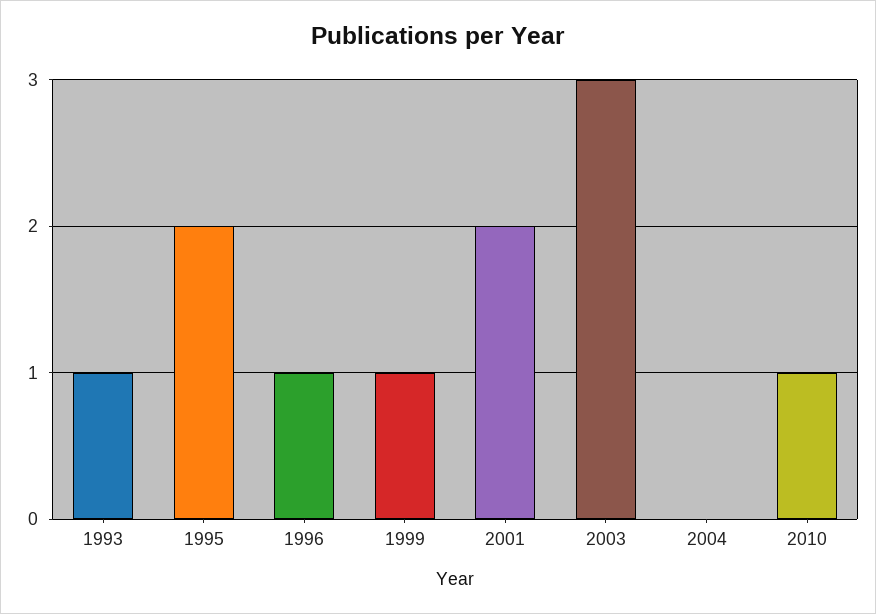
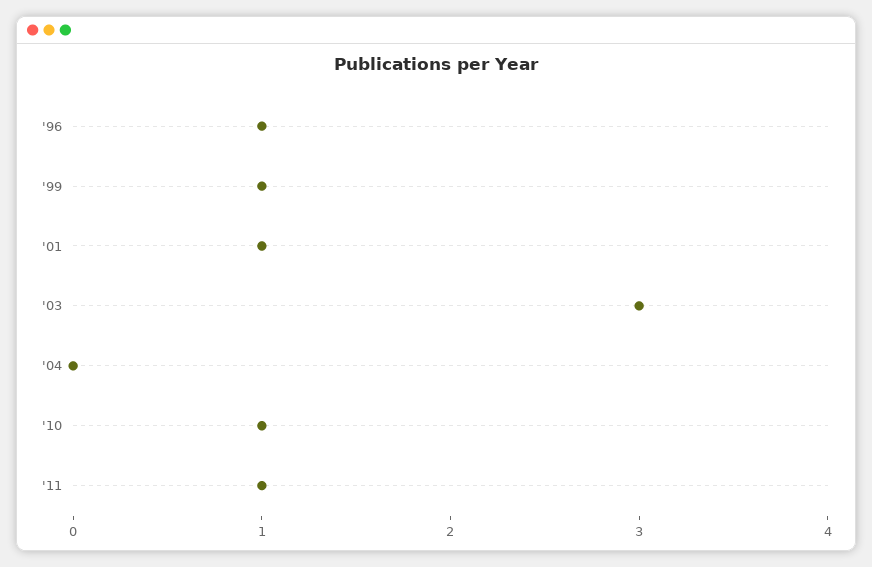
1993: 1 -> none
1995: 2 -> none
2001: 2 -> 1
'11: none -> 1

